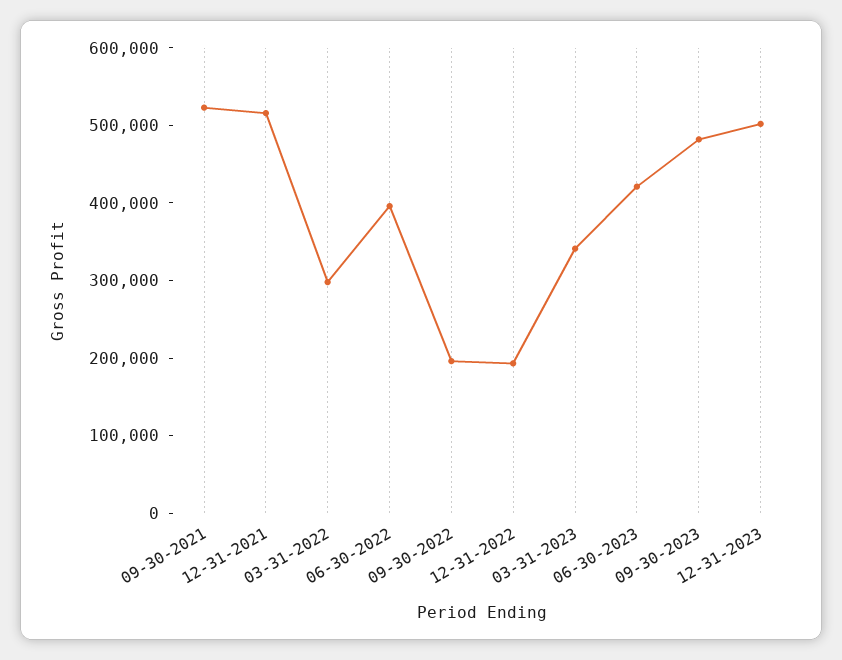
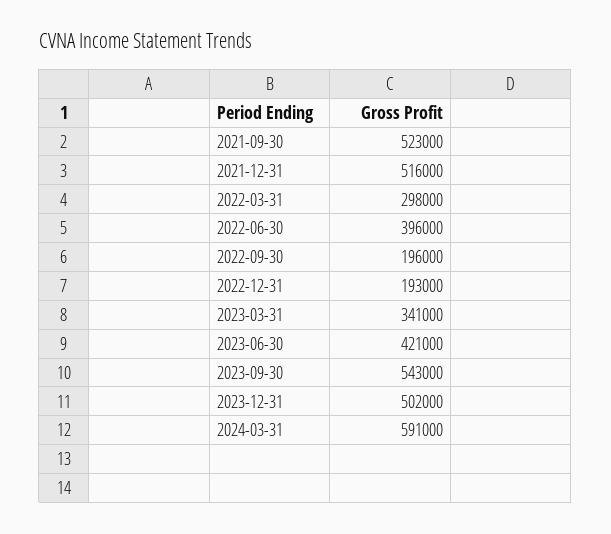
09-30-2023: 480000 -> 543000
2024-03-31: none -> 591000

